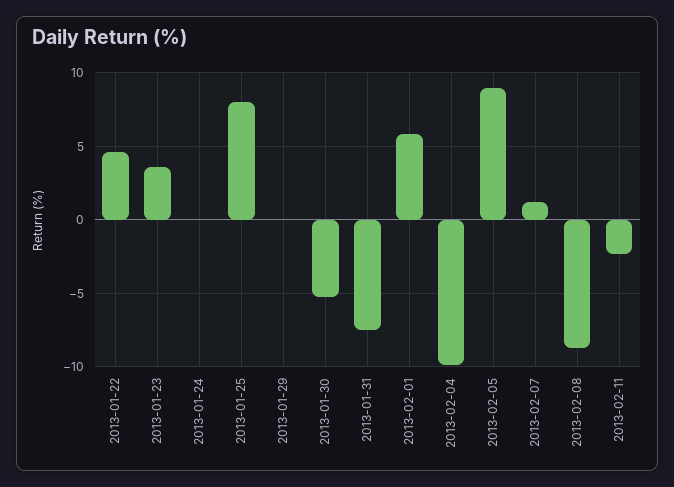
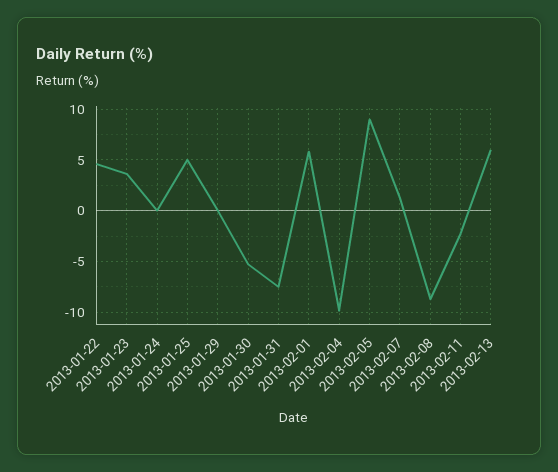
2013-01-25: 8 -> 5
2013-02-13: none -> 6

